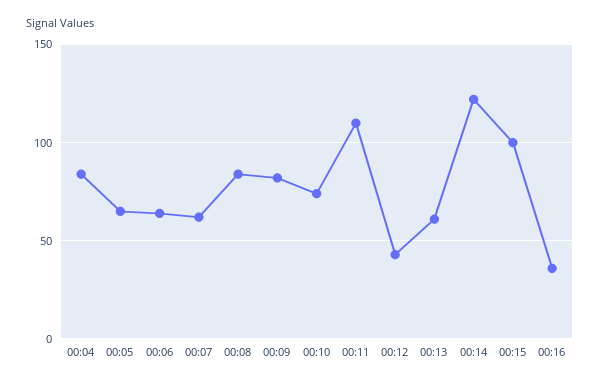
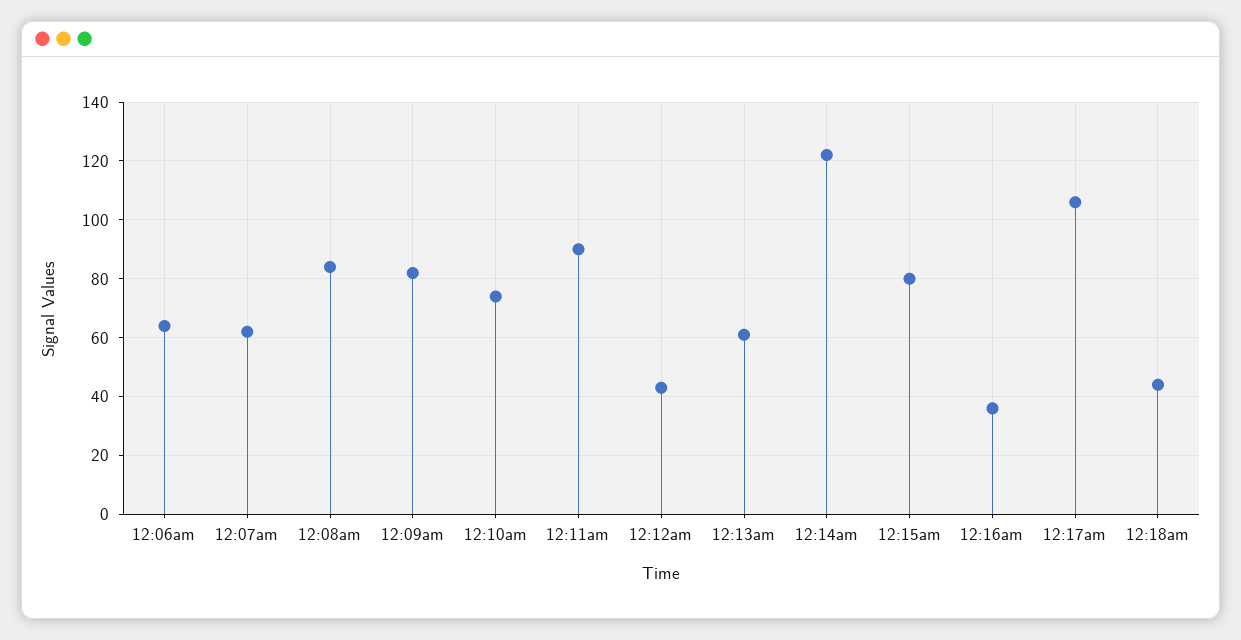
00:04: 85 -> none
00:05: 65 -> none
00:11: 110 -> 90
00:15: 100 -> 80
12:17am: none -> 105
12:18am: none -> 45

